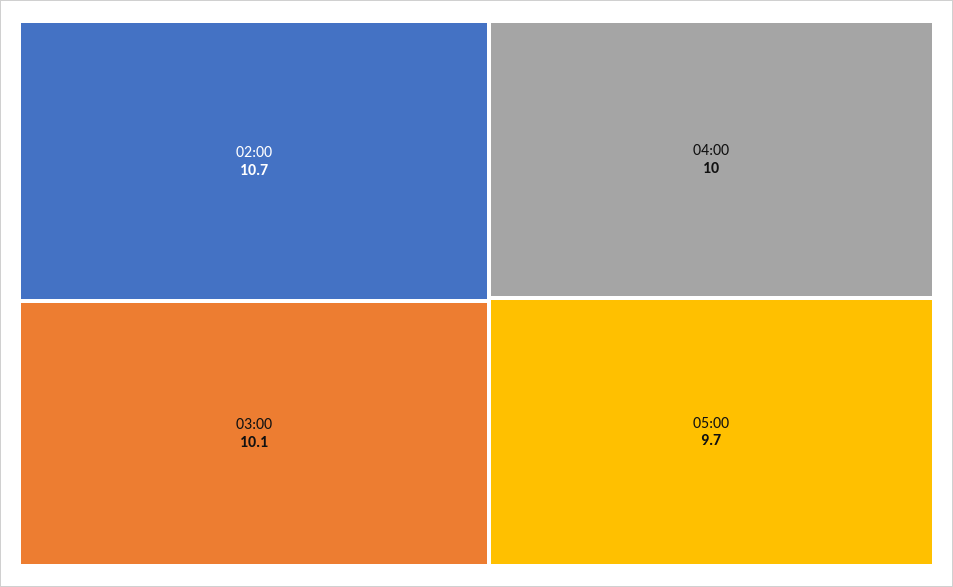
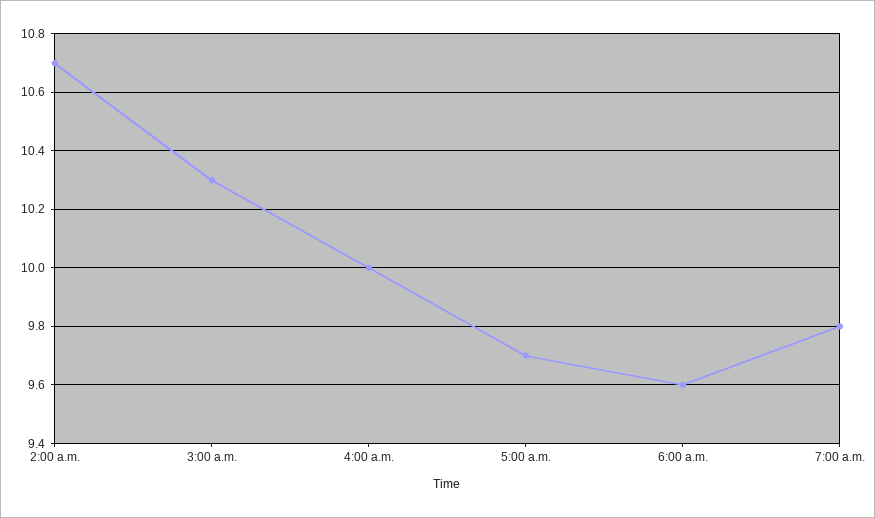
03:00: 10.1 -> 10.3
6:00 a.m.: none -> 9.6
7:00 a.m.: none -> 9.8

